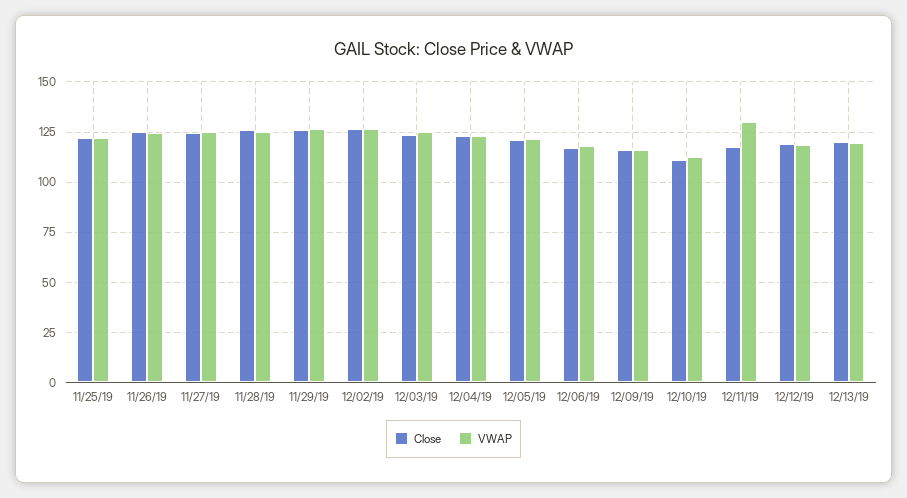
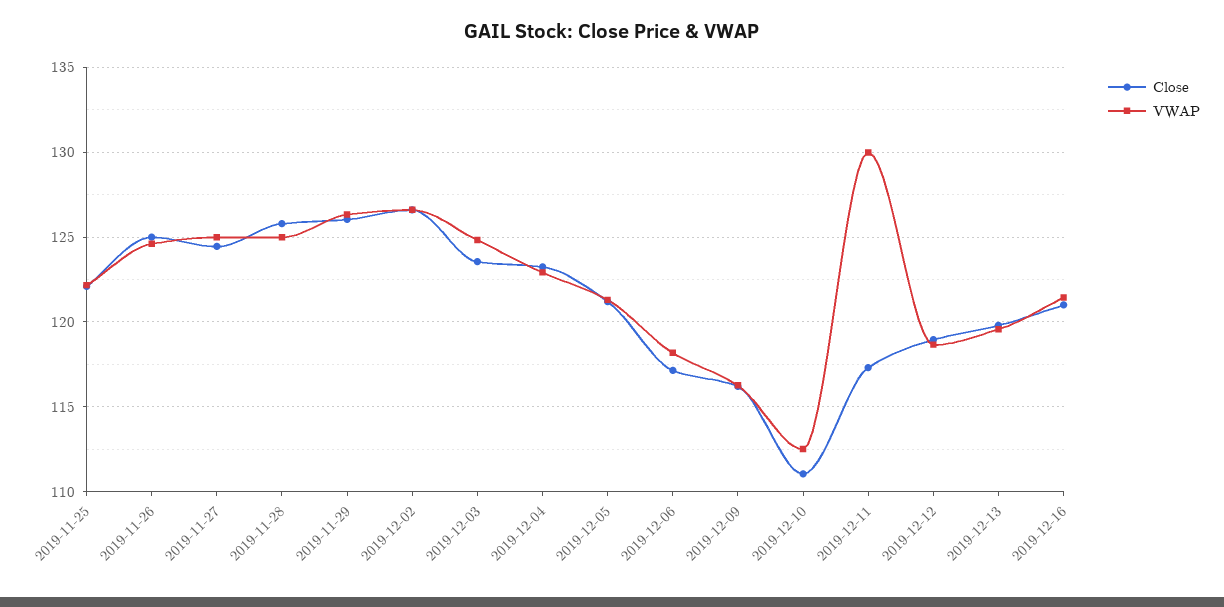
Close, 2019-12-16: none -> 121
VWAP, 2019-12-16: none -> 121.5

